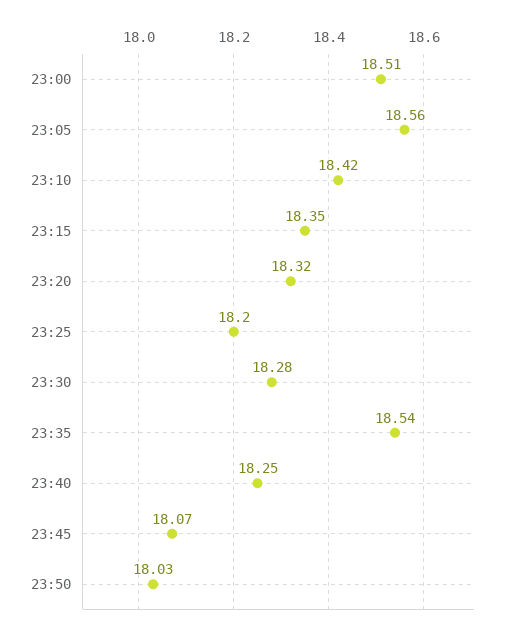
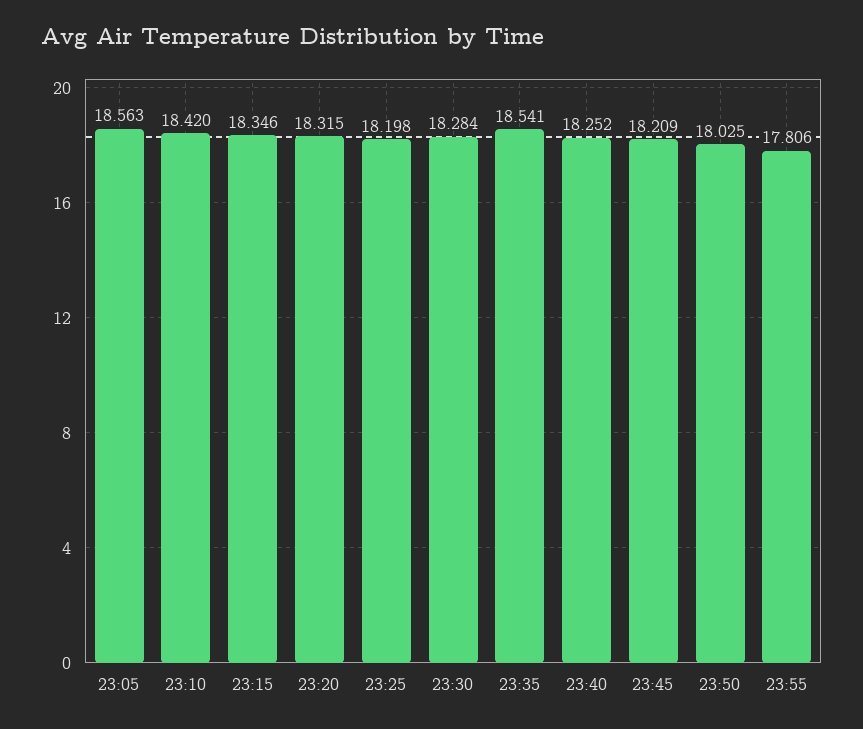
23:00: 18.51 -> none
23:45: 18.07 -> 18.209
23:55: none -> 17.806

